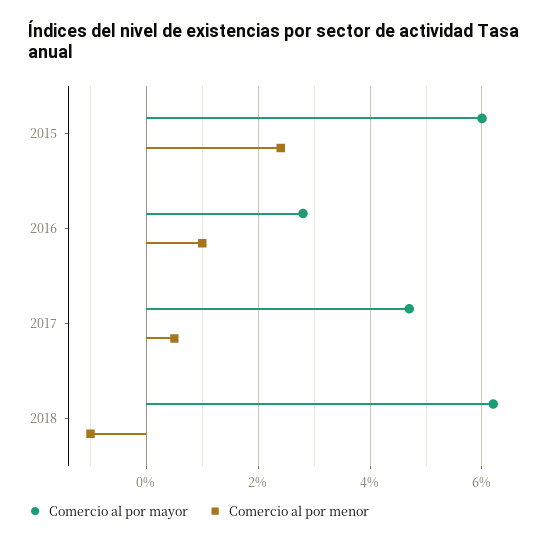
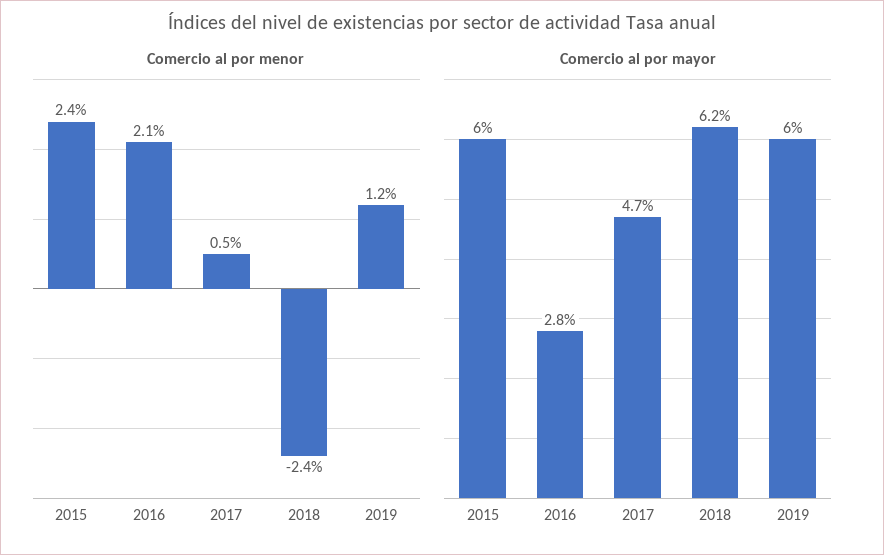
Comercio al por menor, 2016: 1 -> 2.1
Comercio al por menor, 2018: -1 -> -2.4
Comercio al por menor, 2019: none -> 1.2
Comercio al por mayor, 2019: none -> 6

